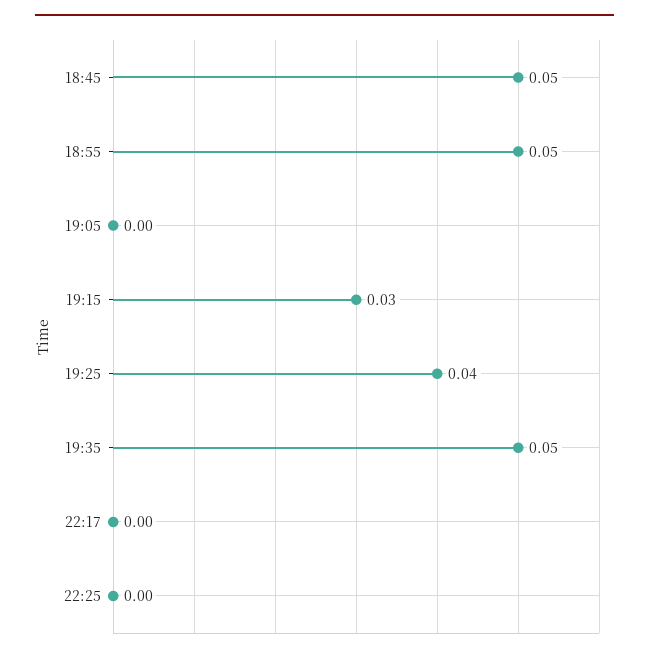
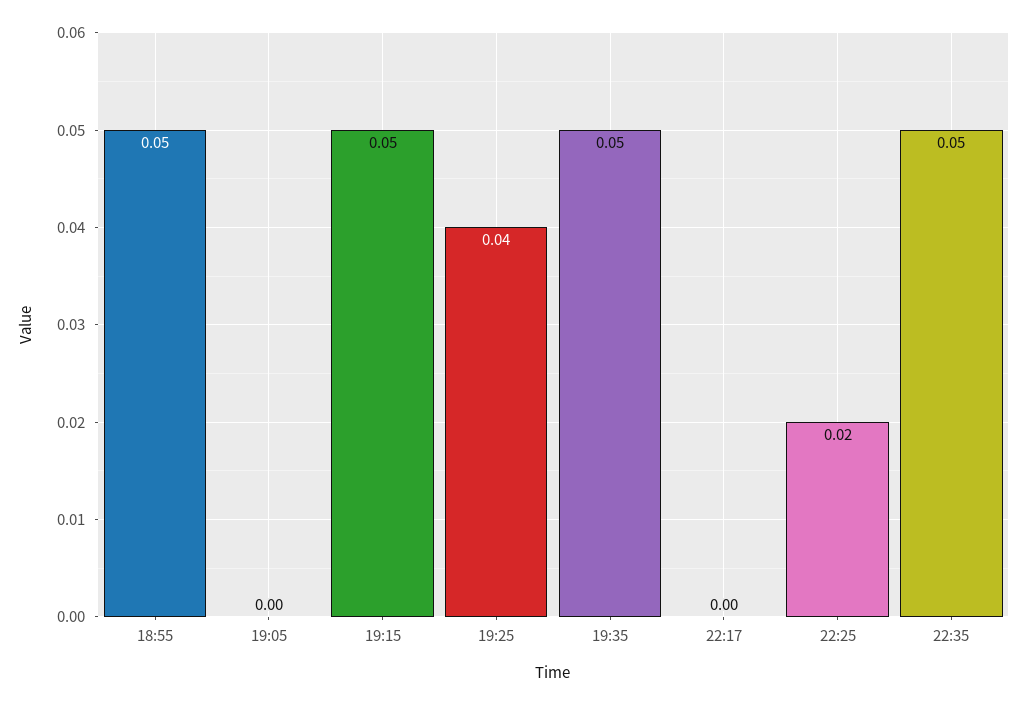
18:45: 0.05 -> none
19:15: 0.03 -> 0.05
22:25: 0 -> 0.02
22:35: none -> 0.05

